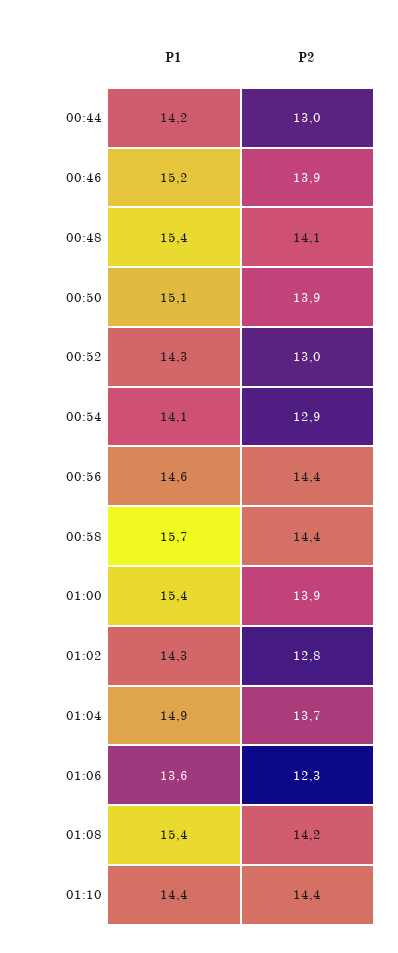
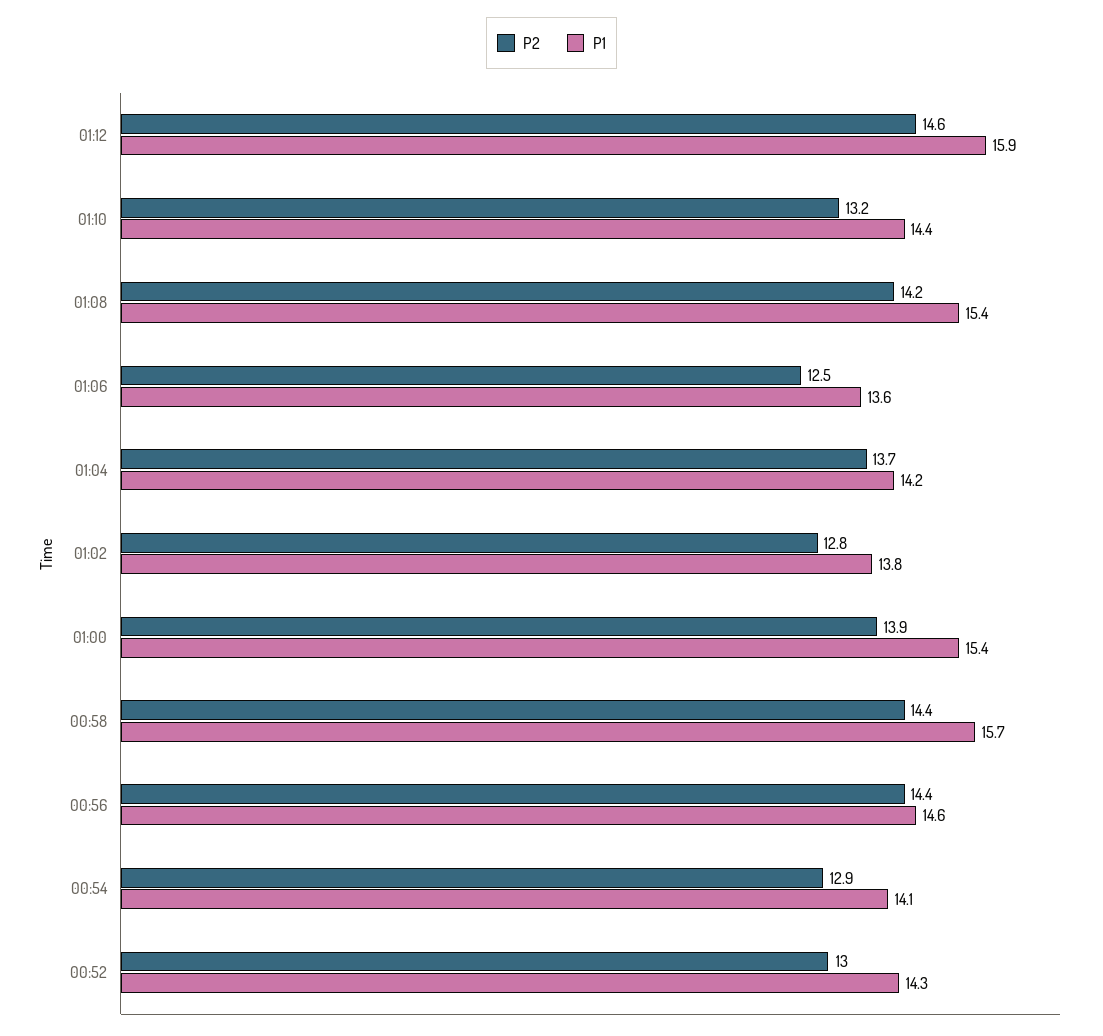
P1, 00:44: 14.2 -> none
P2, 00:44: 13 -> none
P1, 00:46: 15.2 -> none
P2, 00:46: 13.9 -> none
P1, 00:48: 15.4 -> none
P2, 00:48: 14.1 -> none
P1, 00:50: 15.1 -> none
P2, 00:50: 13.9 -> none
P1, 01:02: 14.3 -> 13.8
P1, 01:04: 14.9 -> 14.2
P2, 01:06: 12.3 -> 12.5
P2, 01:10: 14.4 -> 13.2
P2, 01:12: none -> 14.6
P1, 01:12: none -> 15.9

